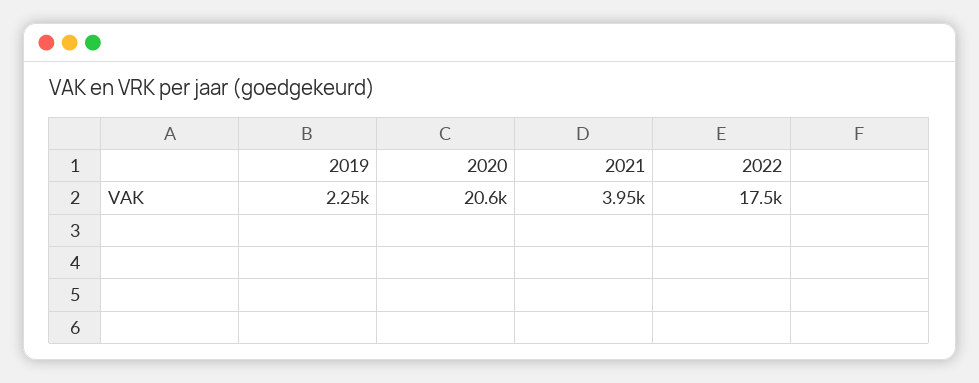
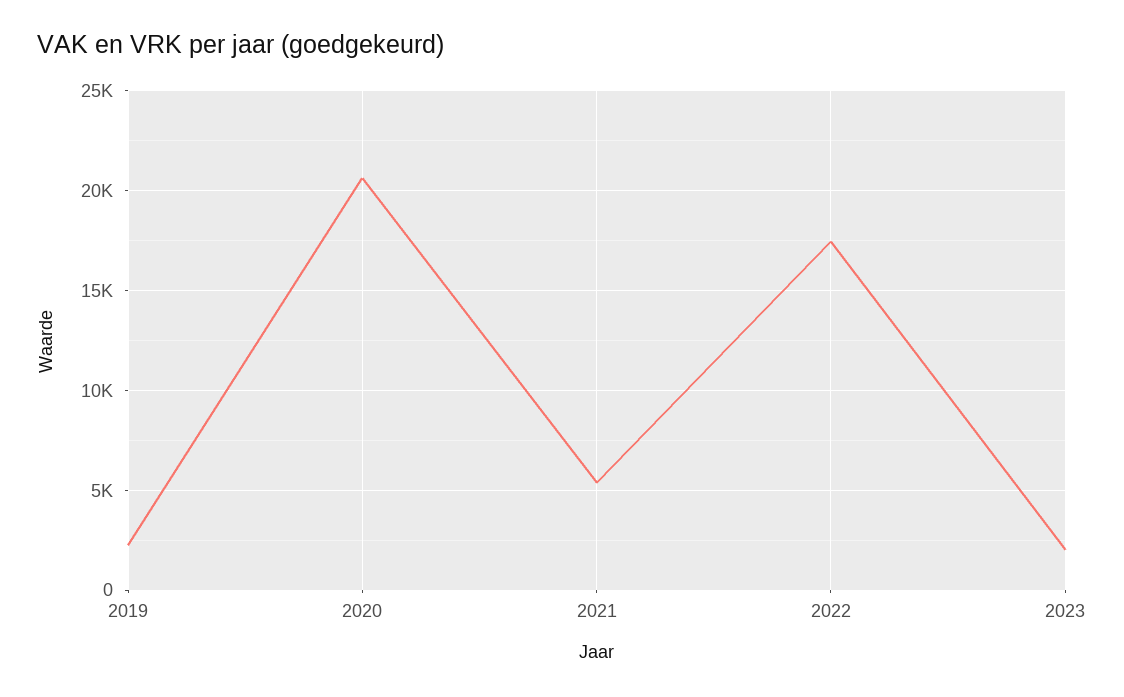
2021: 3950 -> 5500
2023: none -> 2000

